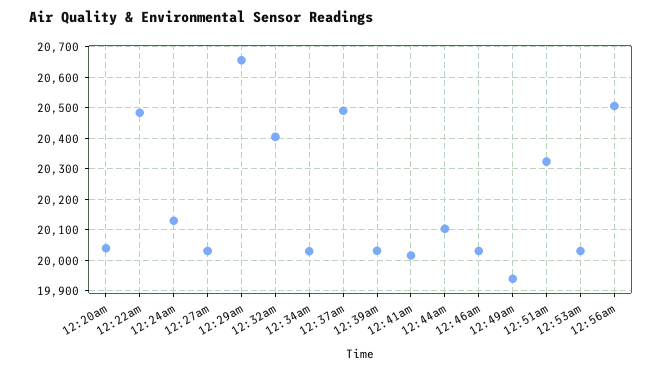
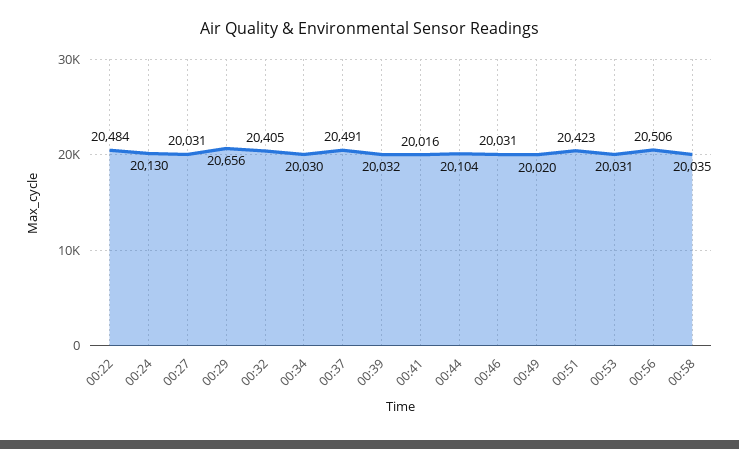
12:20am: 20040 -> none
12:49am: 19940 -> 20020
12:51am: 20320 -> 20423
00:58: none -> 20035

